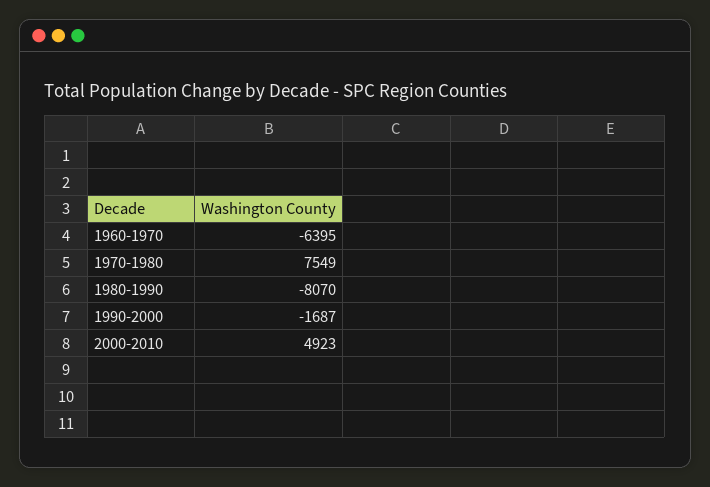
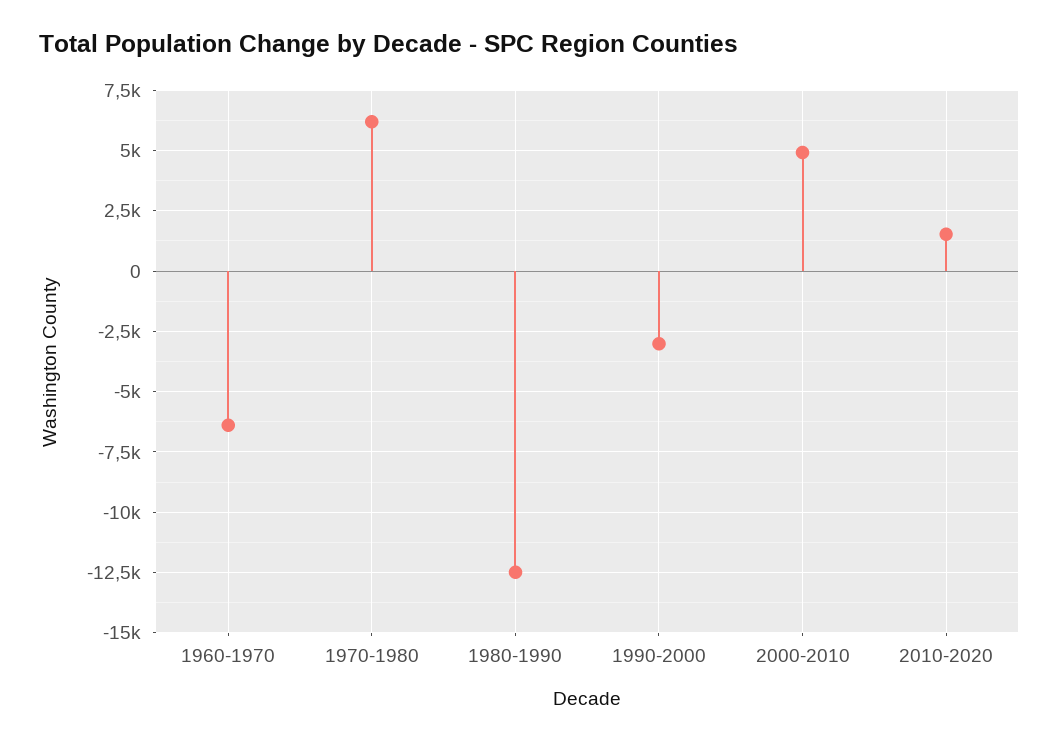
1970-1980: 7549 -> 6250
1980-1990: -8070 -> -12500
1990-2000: -1687 -> -3000
2010-2020: none -> 1500

